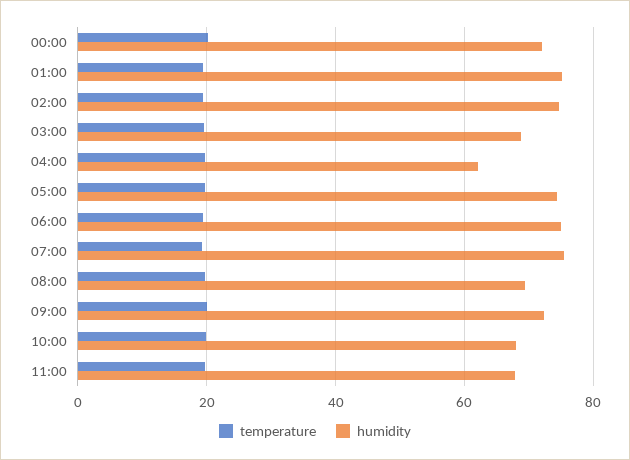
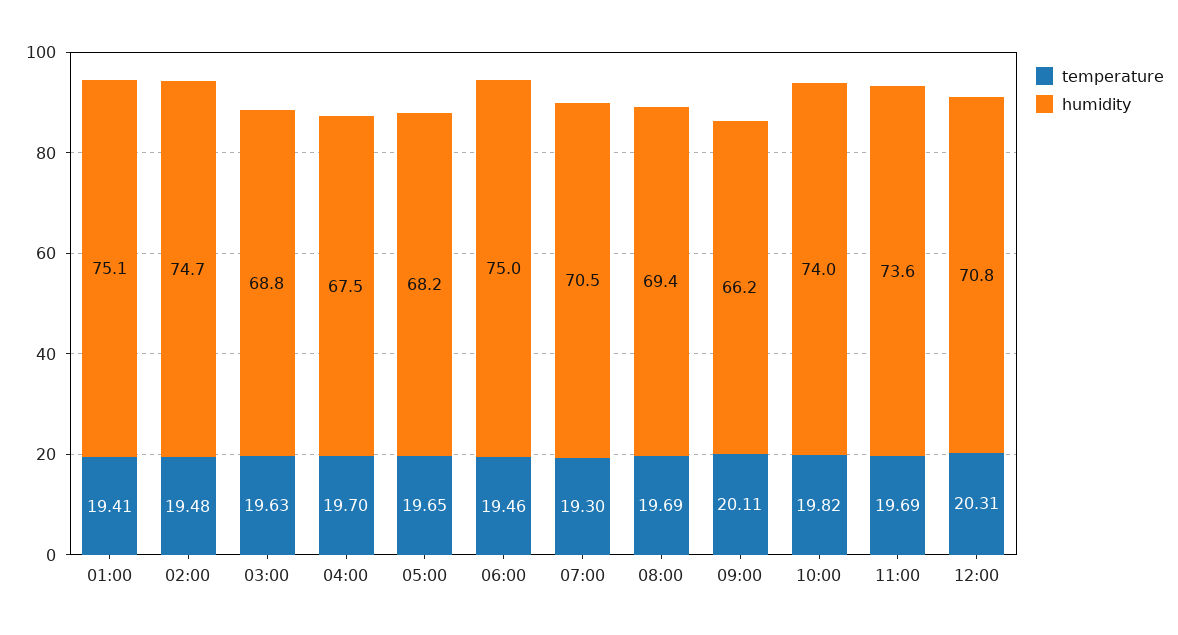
temperature, 00:00: 20 -> none
humidity, 00:00: 72 -> none
humidity, 04:00: 62 -> 67.5
humidity, 05:00: 74 -> 68.2
humidity, 07:00: 76 -> 70.5
humidity, 09:00: 72 -> 66.2
humidity, 10:00: 68 -> 74
humidity, 11:00: 68 -> 73.6
temperature, 12:00: none -> 20.31
humidity, 12:00: none -> 70.8

